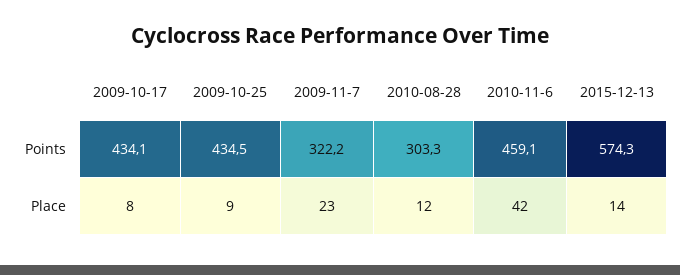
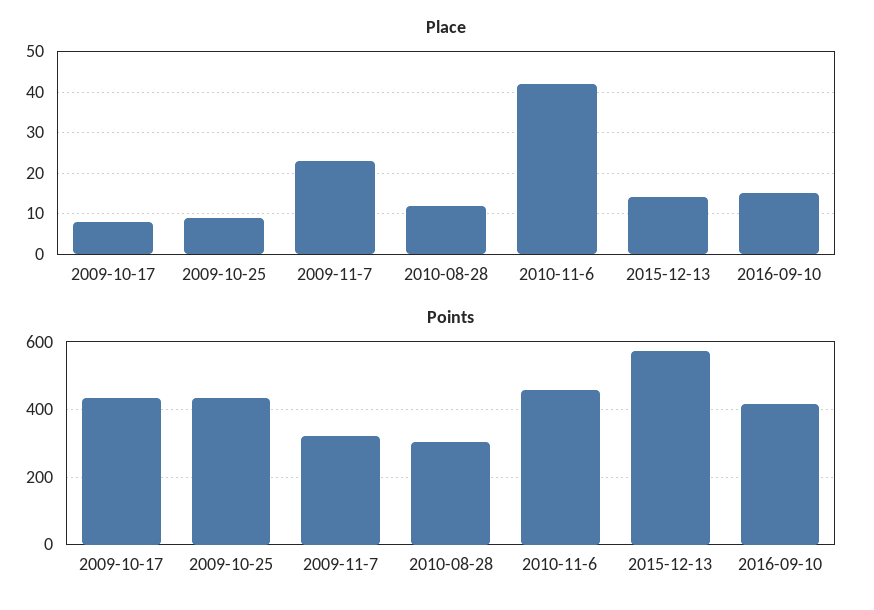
Place, 2016-09-10: none -> 15
Points, 2016-09-10: none -> 420

